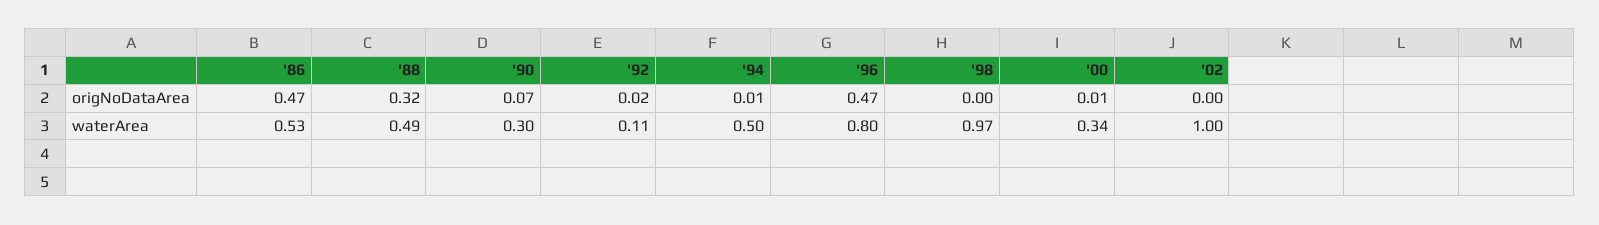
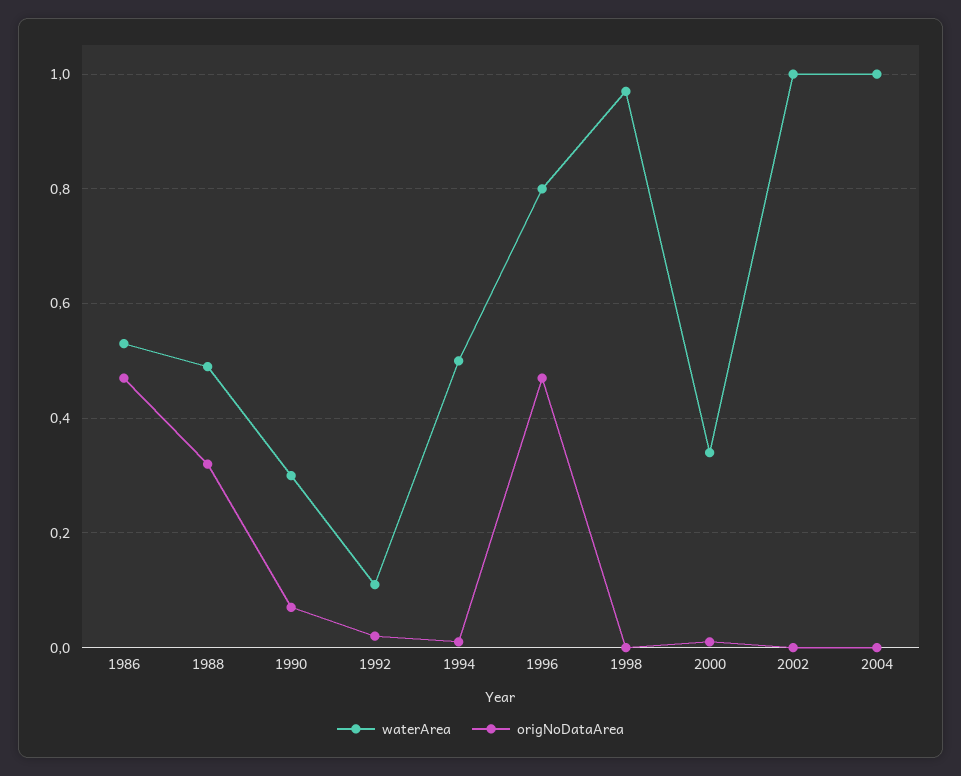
waterArea, 2004: none -> 1
origNoDataArea, 2004: none -> 0

